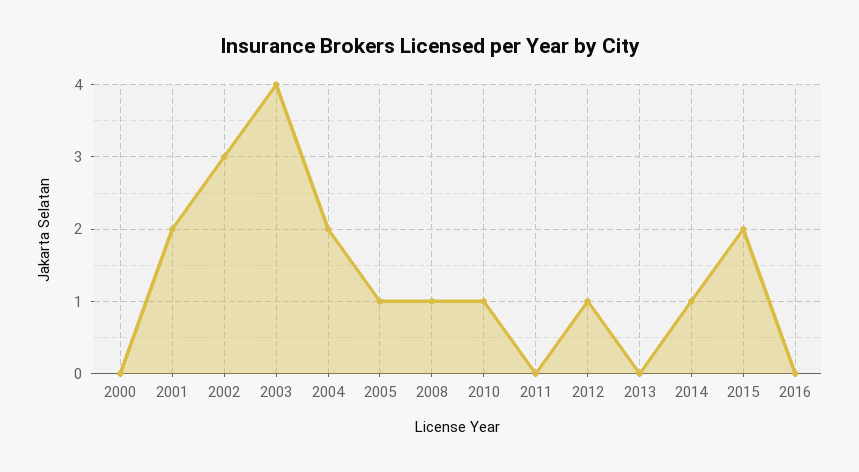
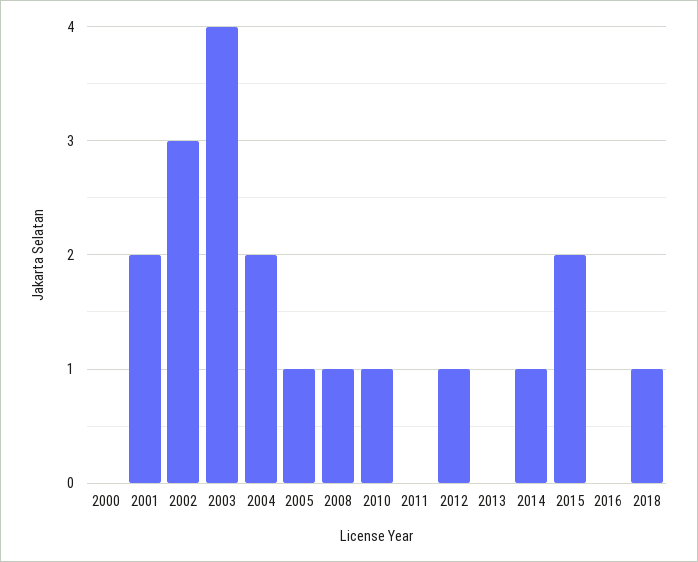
2018: none -> 1

